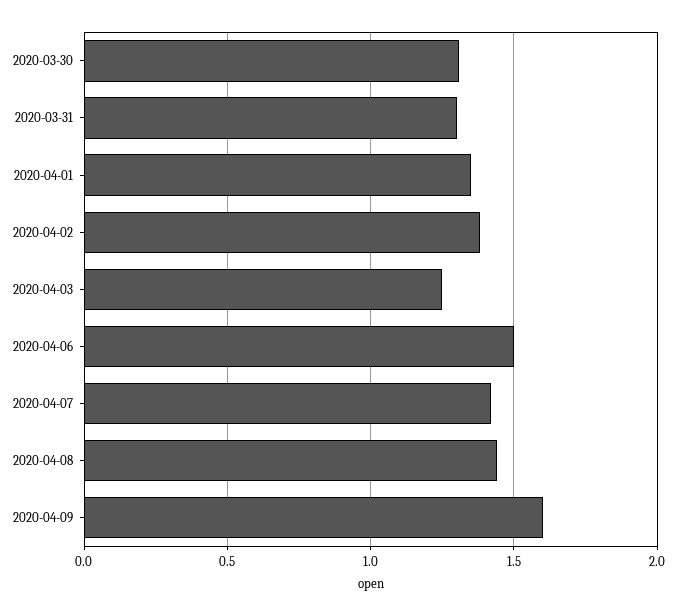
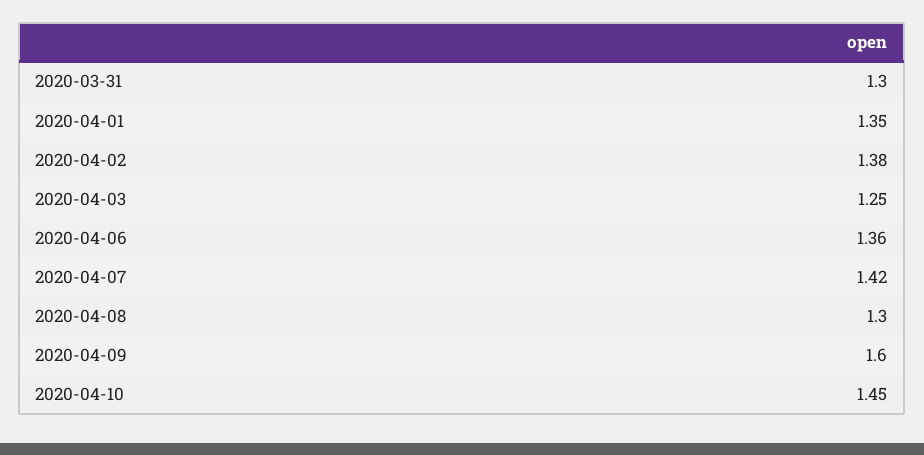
2020-03-30: 1.3 -> none
2020-04-06: 1.5 -> 1.36
2020-04-08: 1.45 -> 1.3
2020-04-10: none -> 1.45

